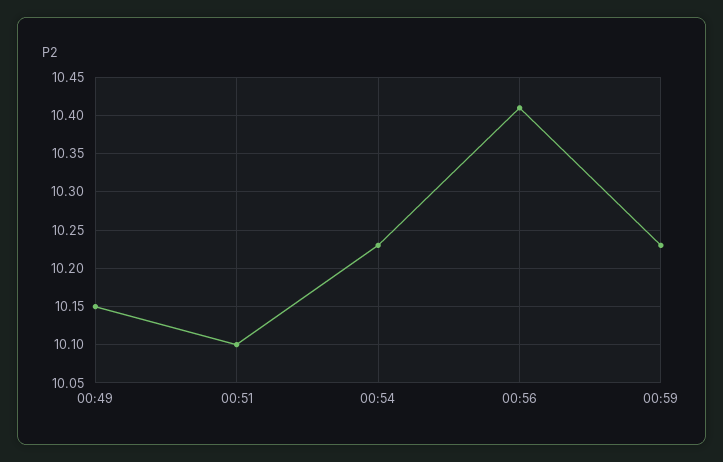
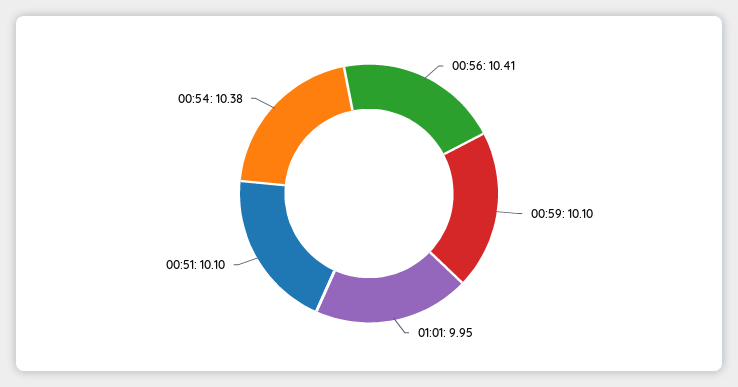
00:49: 10.15 -> none
00:54: 10.23 -> 10.38
00:59: 10.23 -> 10.1
01:01: none -> 9.95

